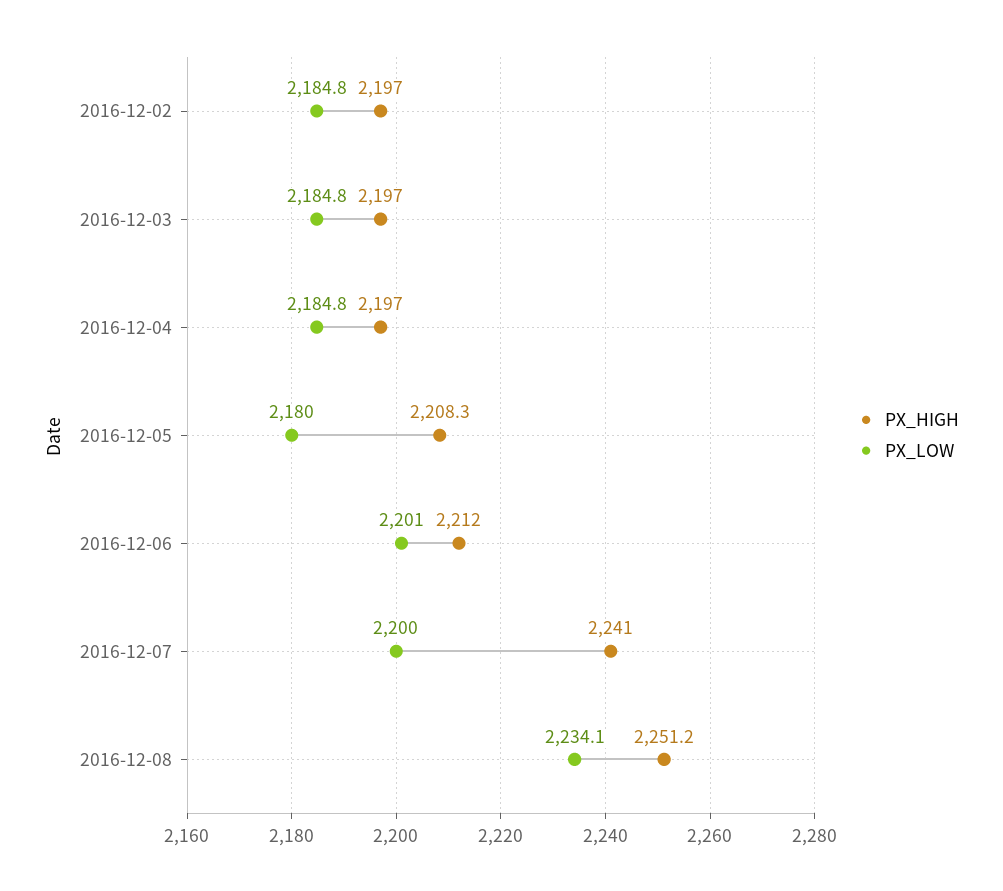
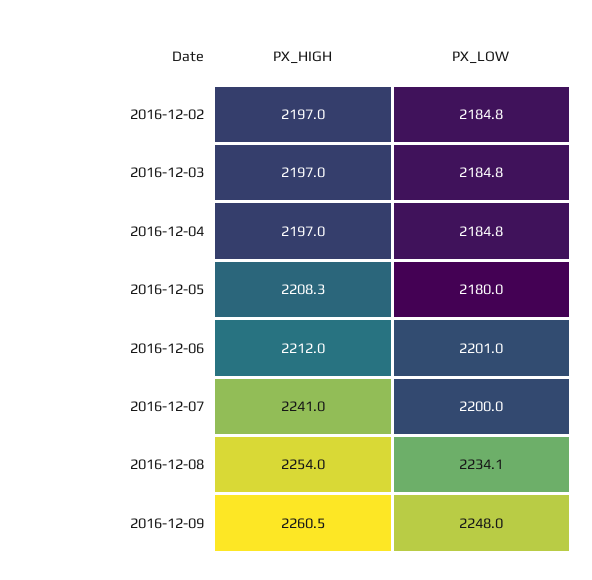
PX_HIGH, 2016-12-08: 2251.2 -> 2254
PX_HIGH, 2016-12-09: none -> 2260.5
PX_LOW, 2016-12-09: none -> 2248

